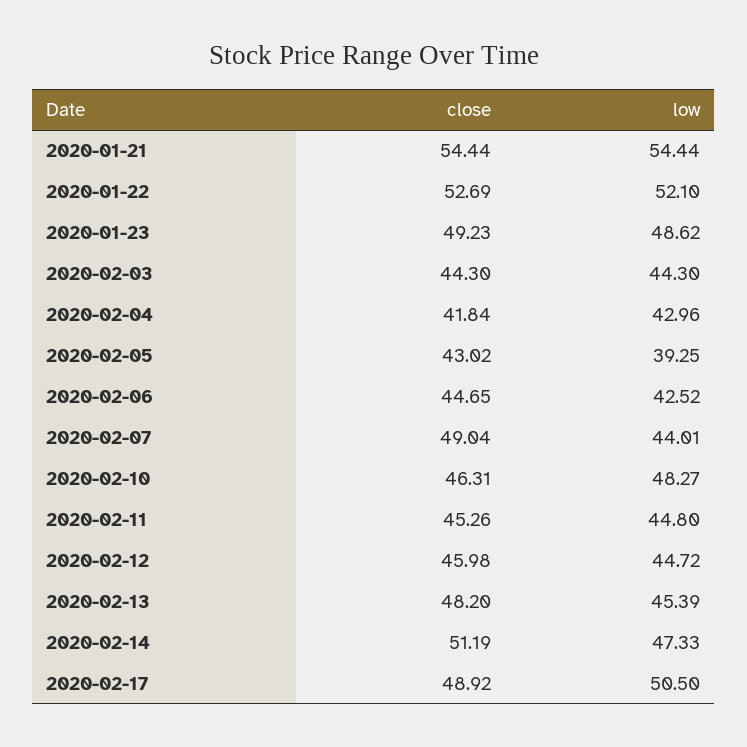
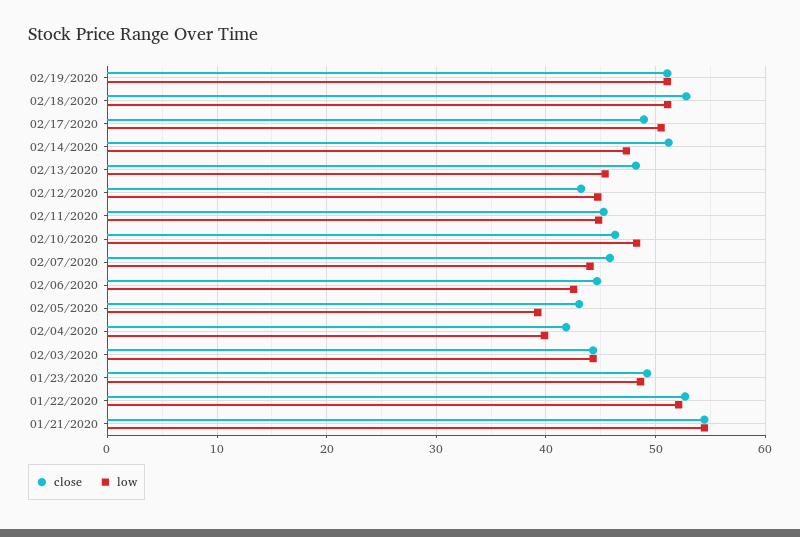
low, 2020-02-04: 42.96 -> 40
close, 2020-02-07: 49.04 -> 46
close, 2020-02-12: 45.98 -> 43
close, 02/19/2020: none -> 51
low, 02/19/2020: none -> 51
close, 02/18/2020: none -> 53
low, 02/18/2020: none -> 51

